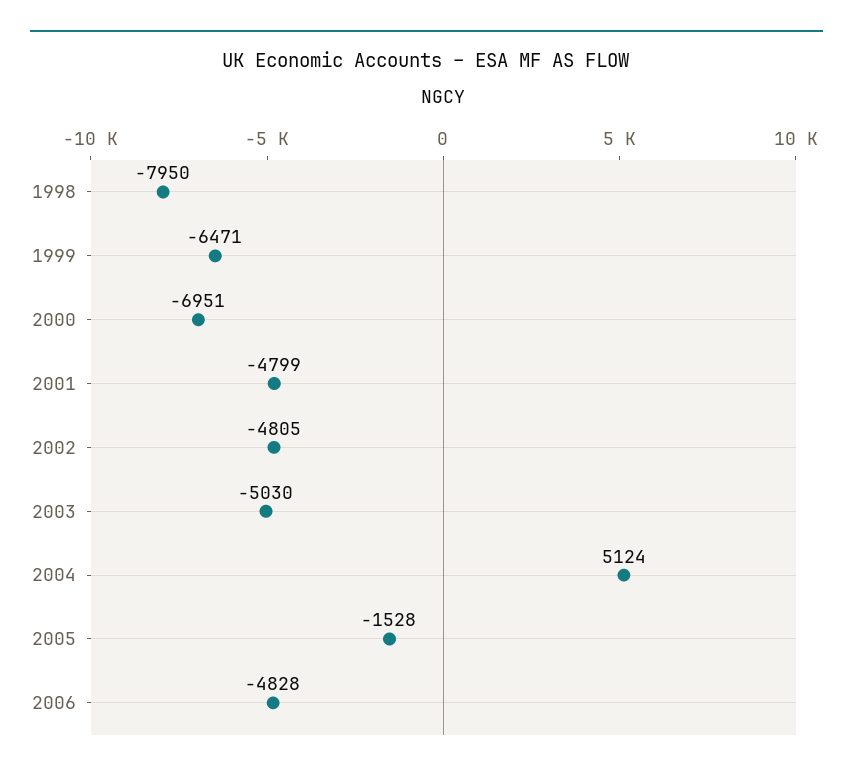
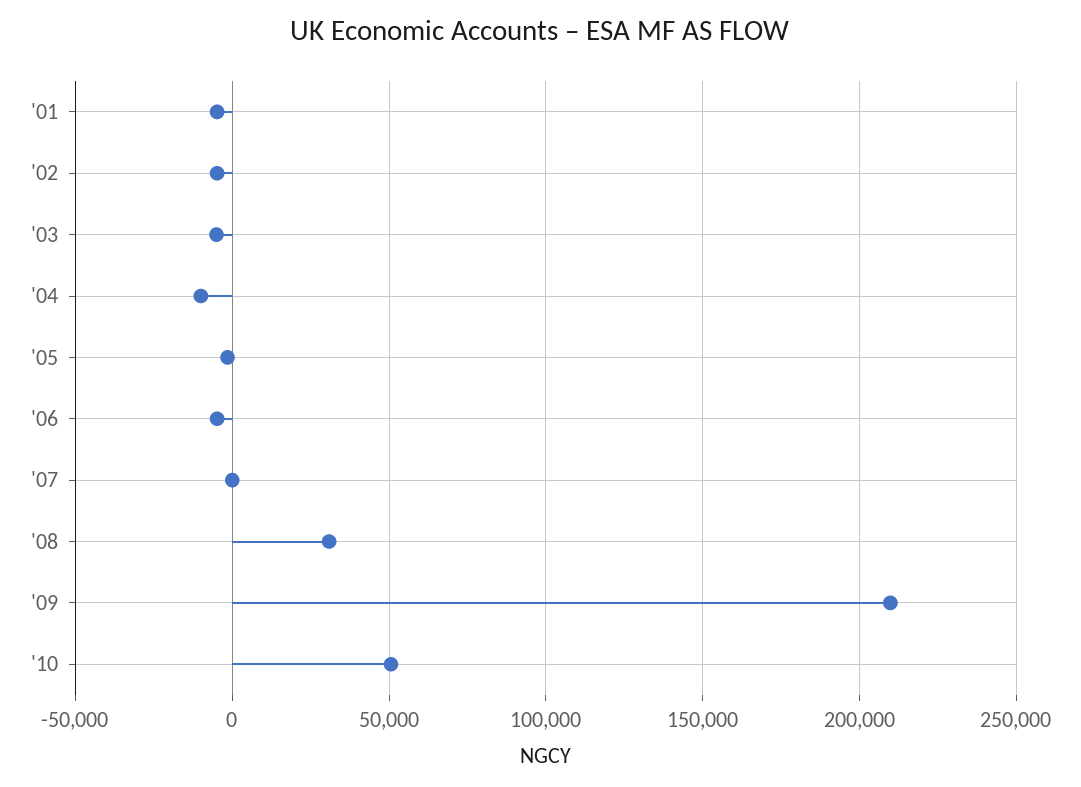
1998: -7950 -> none
1999: -6471 -> none
2000: -6951 -> none
2004: 5124 -> -10000
'07: none -> 0
'08: none -> 30000
'09: none -> 210000
'10: none -> 50000

